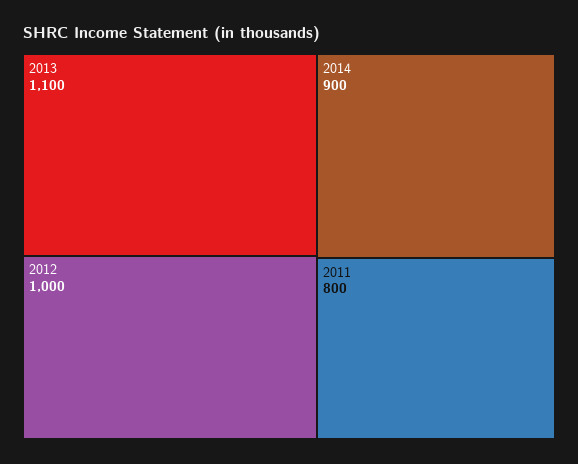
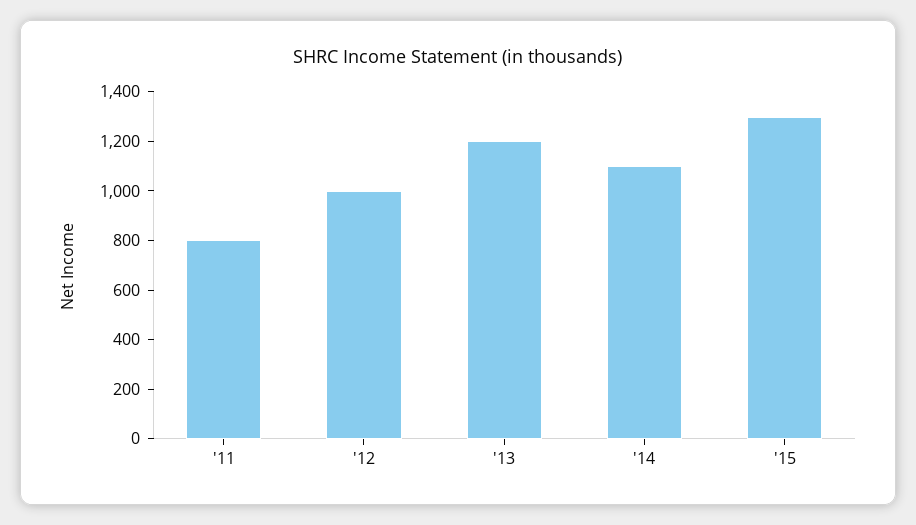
2013: 1100 -> 1200
2014: 900 -> 1100
'15: none -> 1300

